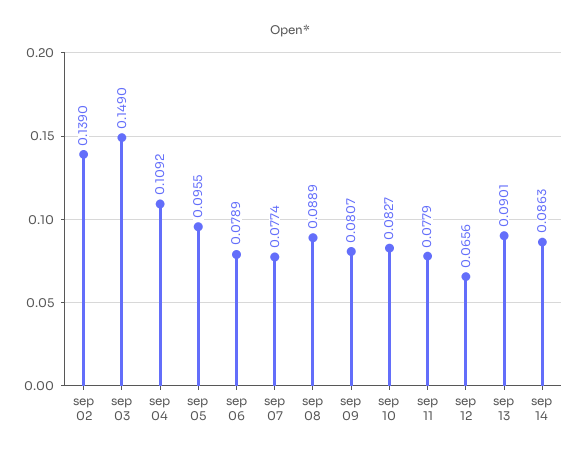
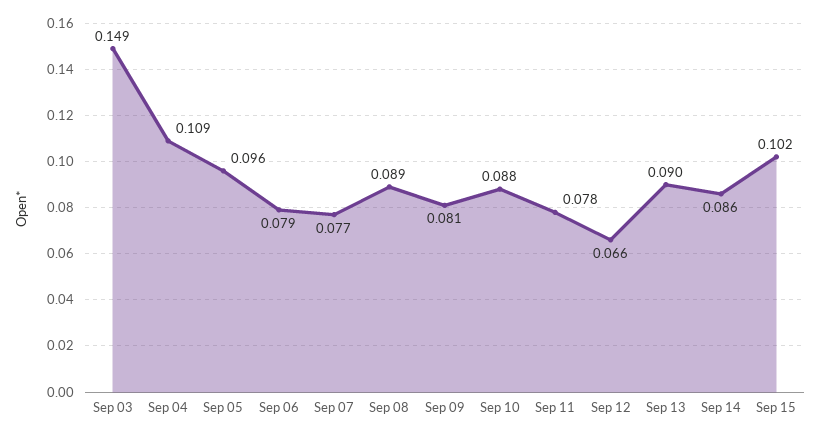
sep 02: 0.139 -> none
sep 10: 0.0827 -> 0.088
Sep 15: none -> 0.102

